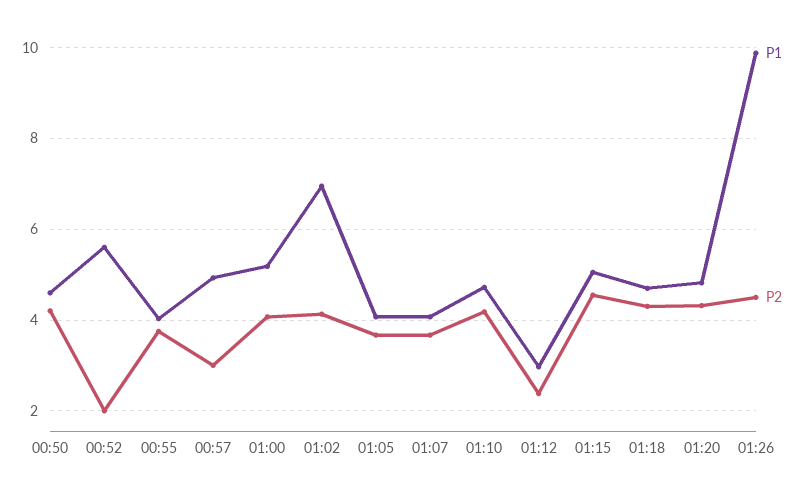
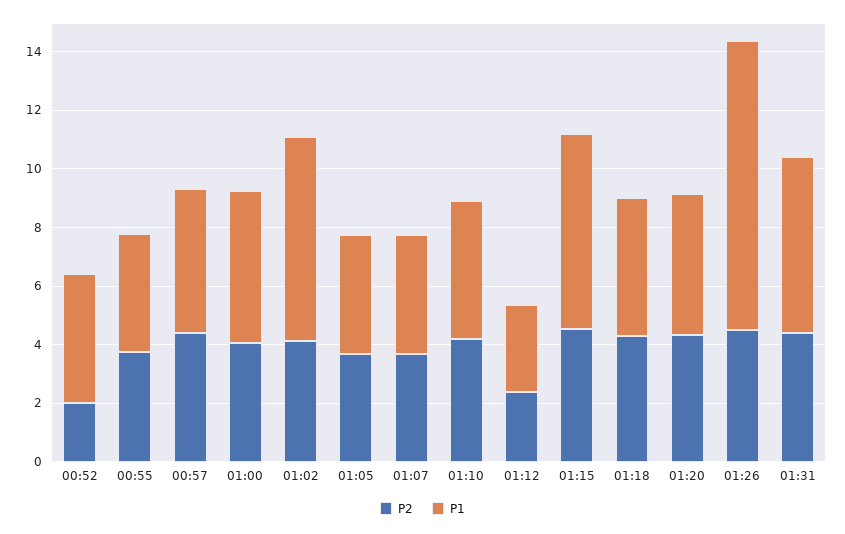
P1, 00:50: 4.6 -> none
P2, 00:50: 4.2 -> none
P1, 00:52: 5.6 -> 4.5
P2, 00:57: 3 -> 4.5
P1, 01:15: 5 -> 6.5
P2, 01:31: none -> 4.5
P1, 01:31: none -> 6

